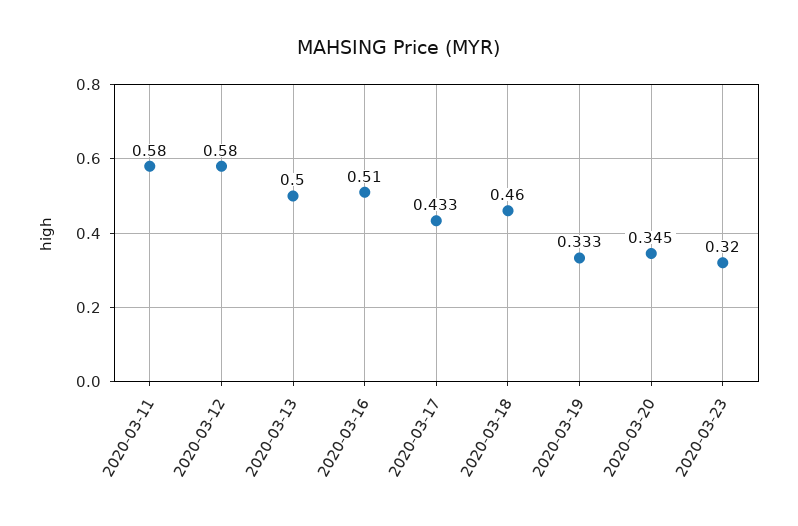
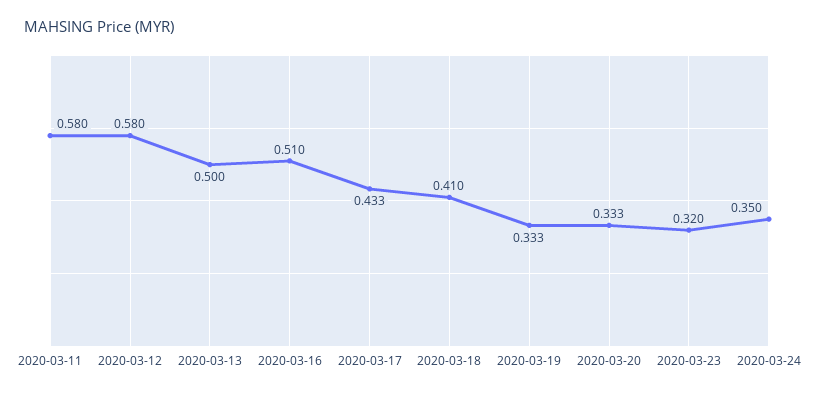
2020-03-18: 0.46 -> 0.41
2020-03-20: 0.345 -> 0.333
2020-03-24: none -> 0.35

